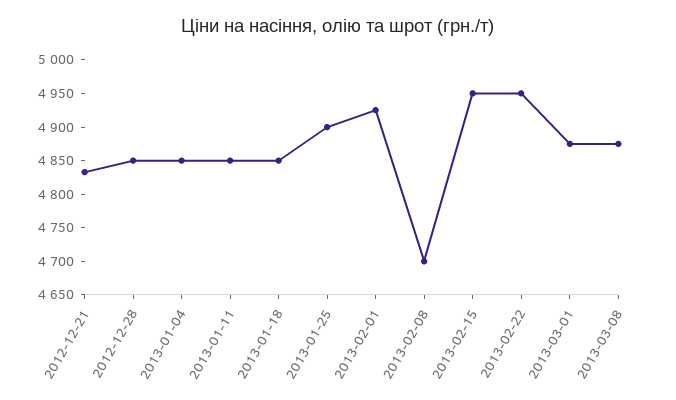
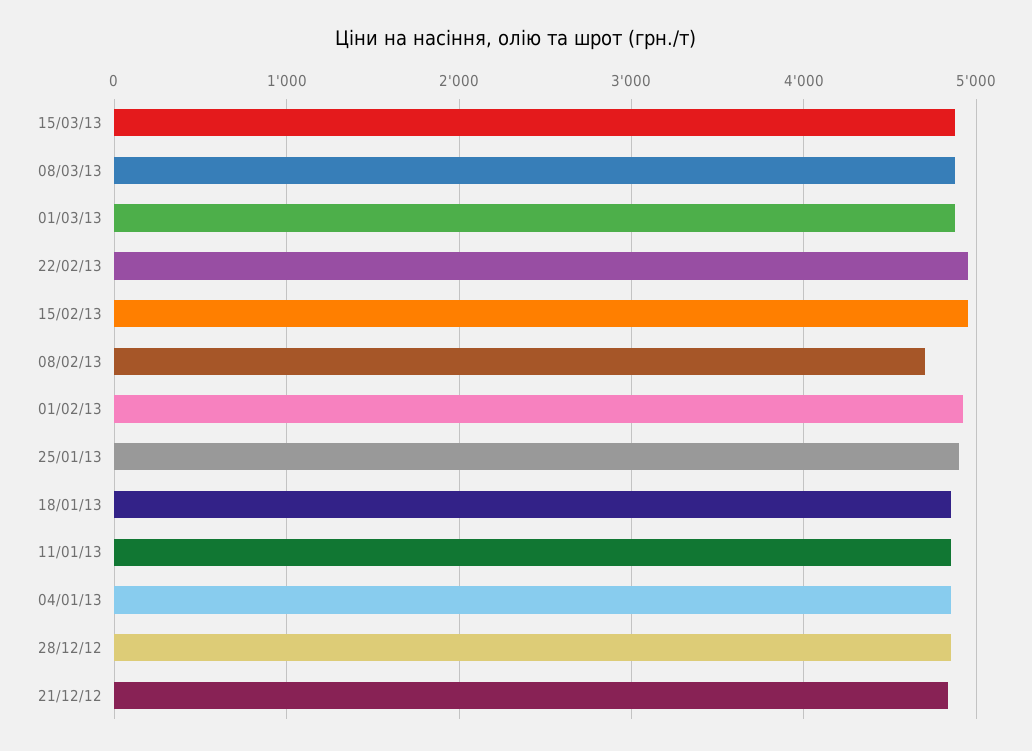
15/03/13: none -> 4900

